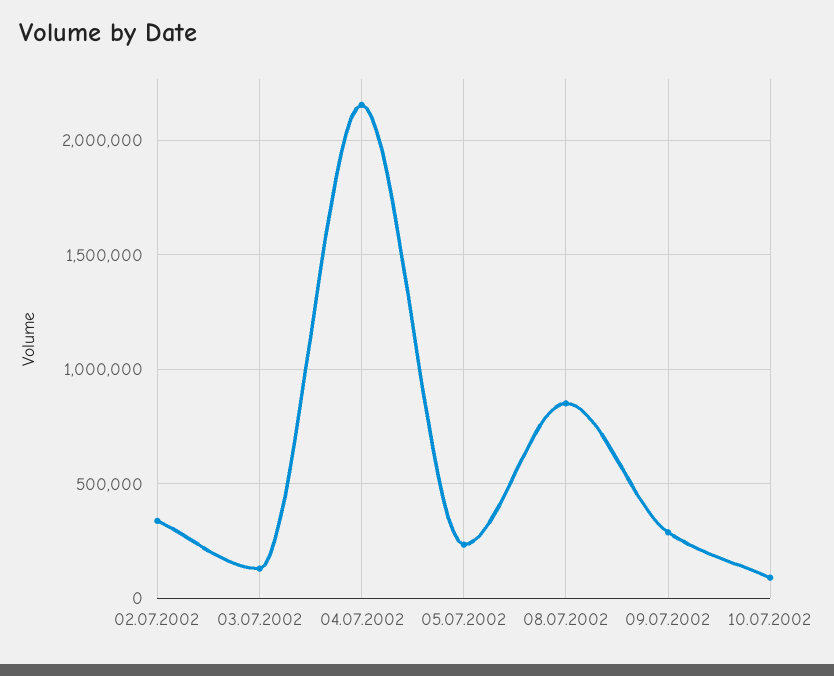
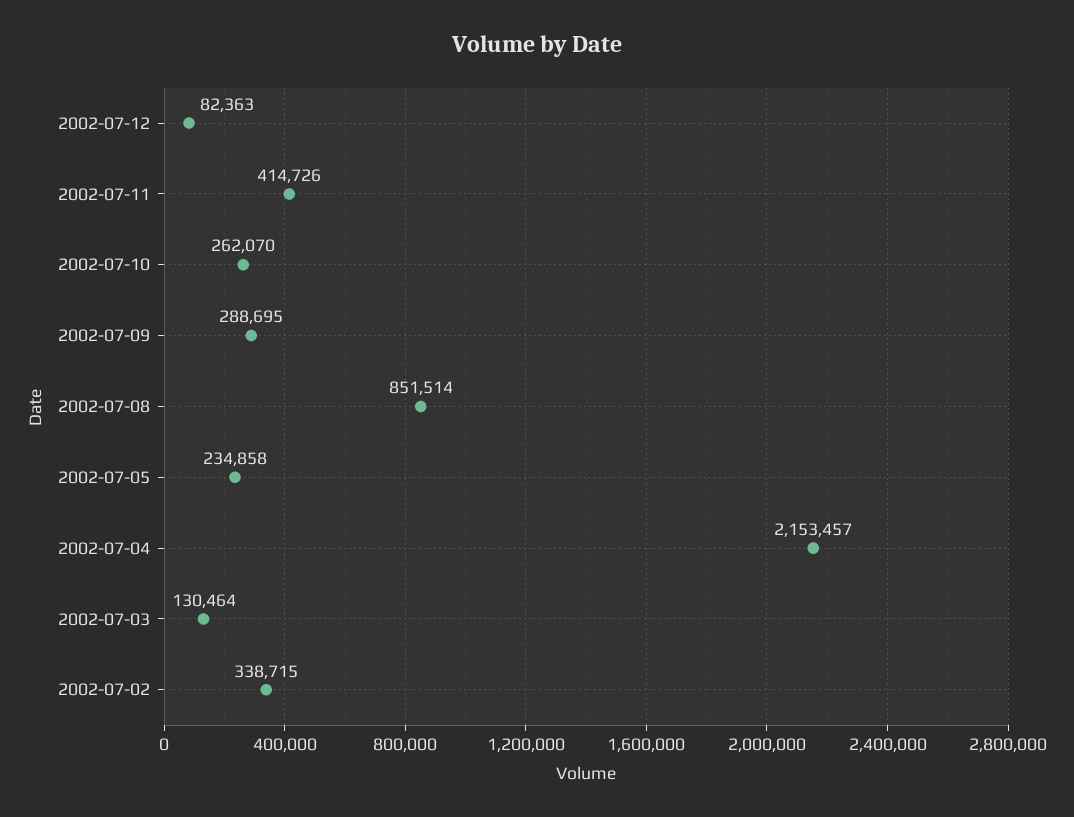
10.07.2002: 100000 -> 262070
2002-07-12: none -> 82363
2002-07-11: none -> 414726

